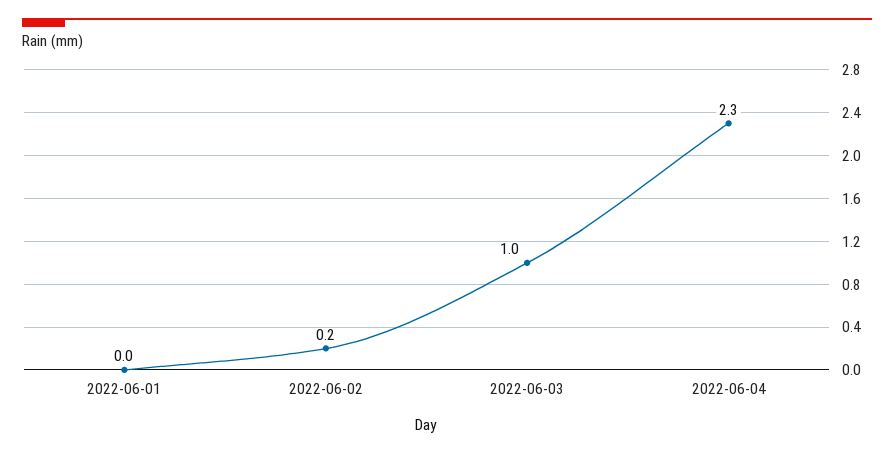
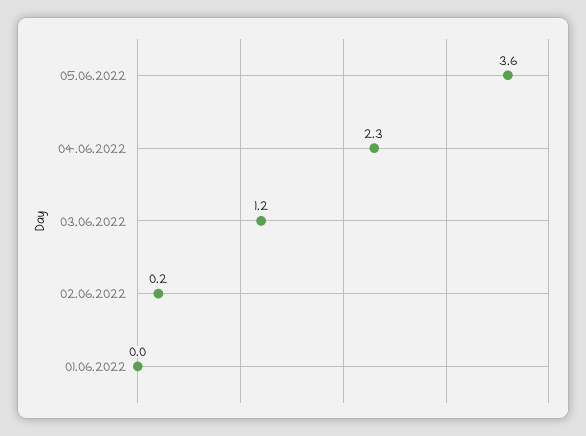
2022-06-03: 1 -> 1.2
05.06.2022: none -> 3.6

